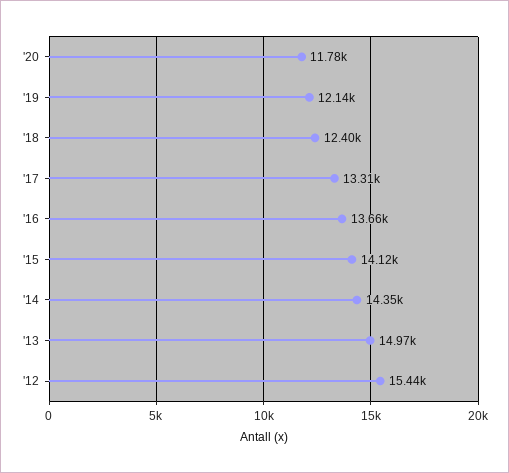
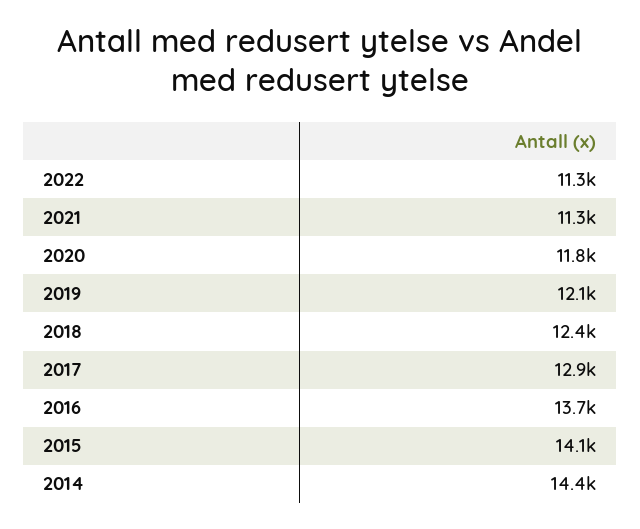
'17: 13310 -> 12900
'13: 14970 -> none
'12: 15440 -> none
2022: none -> 11300
2021: none -> 11300

